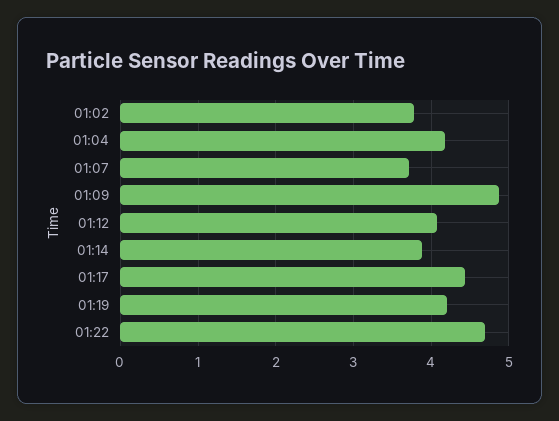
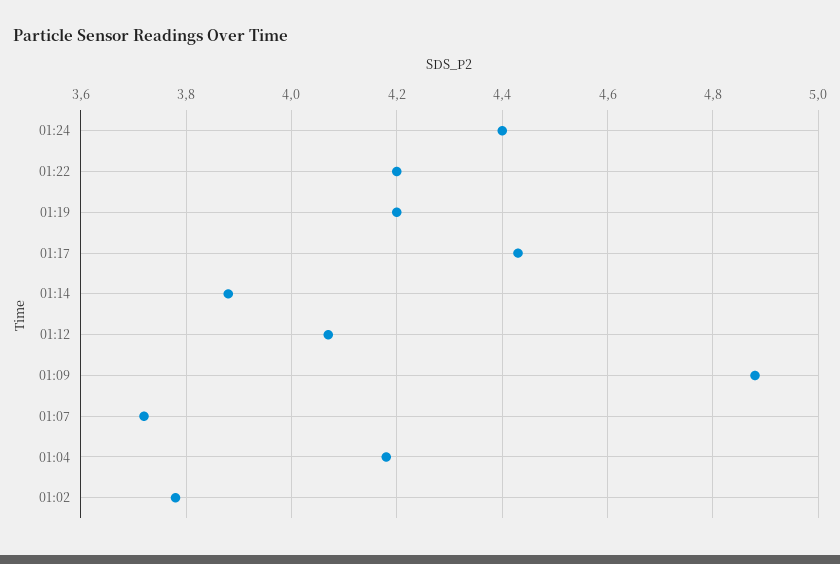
01:22: 4.7 -> 4.2
01:24: none -> 4.4

